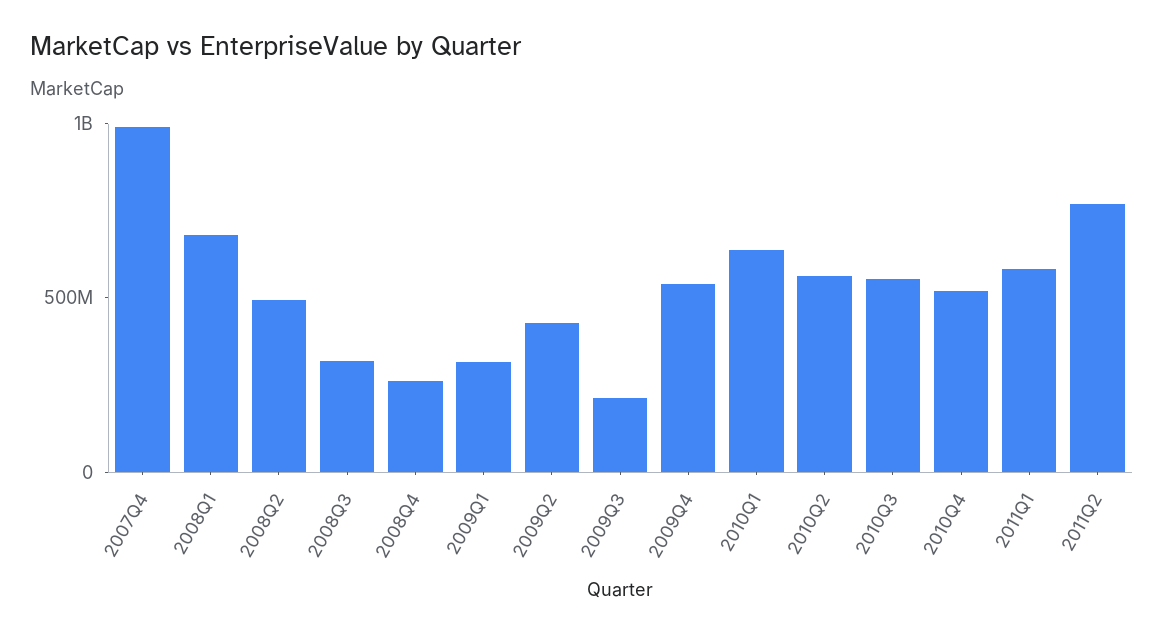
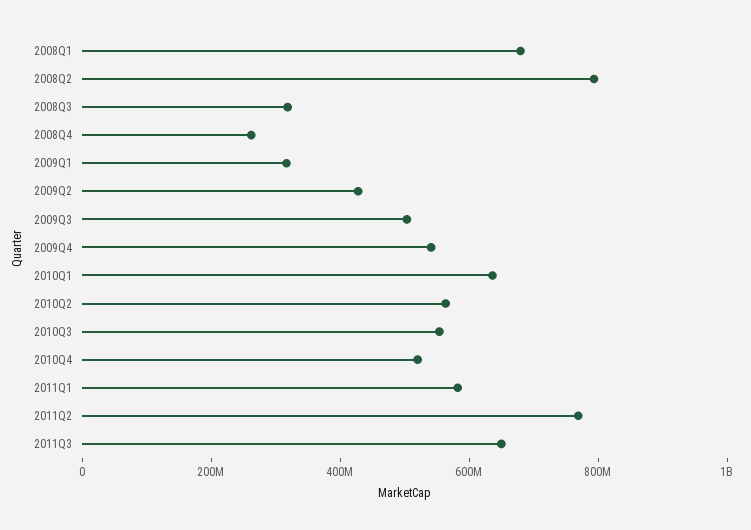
2007Q4: 1000000000 -> none
2008Q2: 500000000 -> 800000000
2009Q3: 200000000 -> 500000000
2011Q3: none -> 650000000

